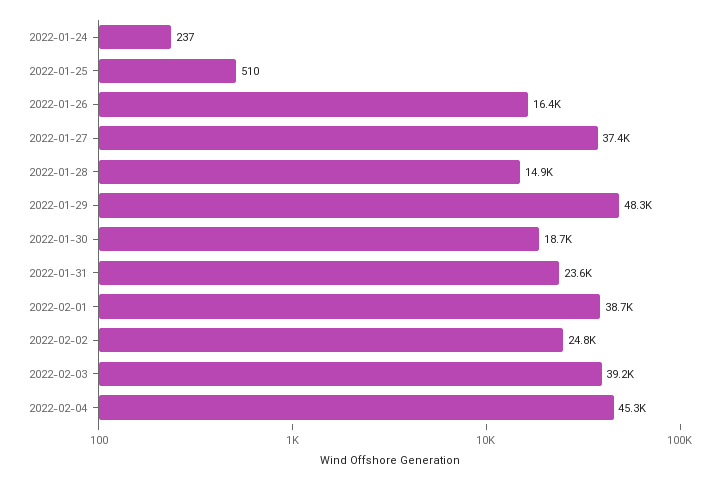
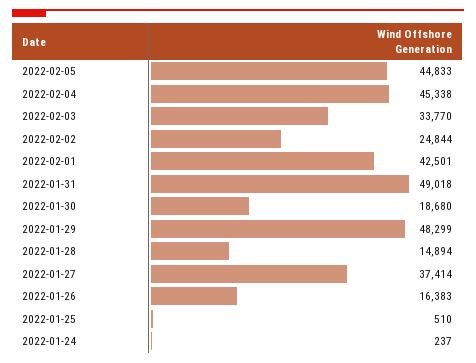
2022-01-31: 23600 -> 49018
2022-02-01: 38700 -> 42501
2022-02-03: 39200 -> 33770
2022-02-05: none -> 44833

